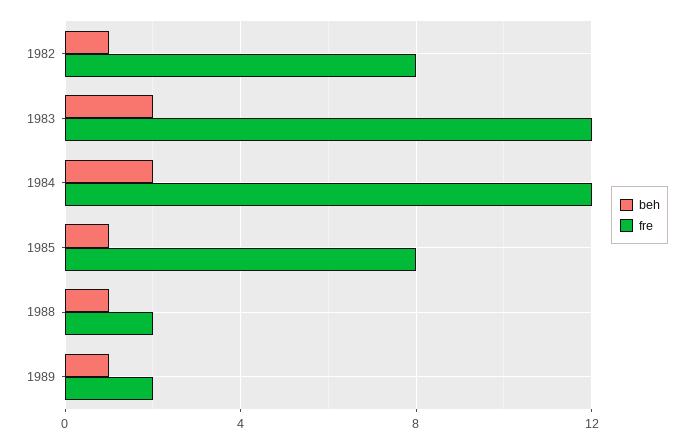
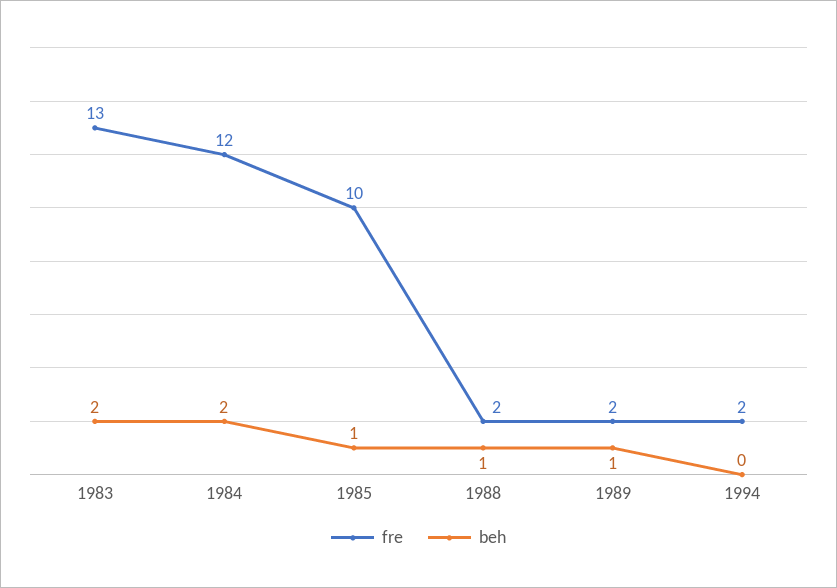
beh, 1982: 1 -> none
fre, 1982: 8 -> none
fre, 1983: 12 -> 13
fre, 1985: 8 -> 10
fre, 1994: none -> 2
beh, 1994: none -> 0

